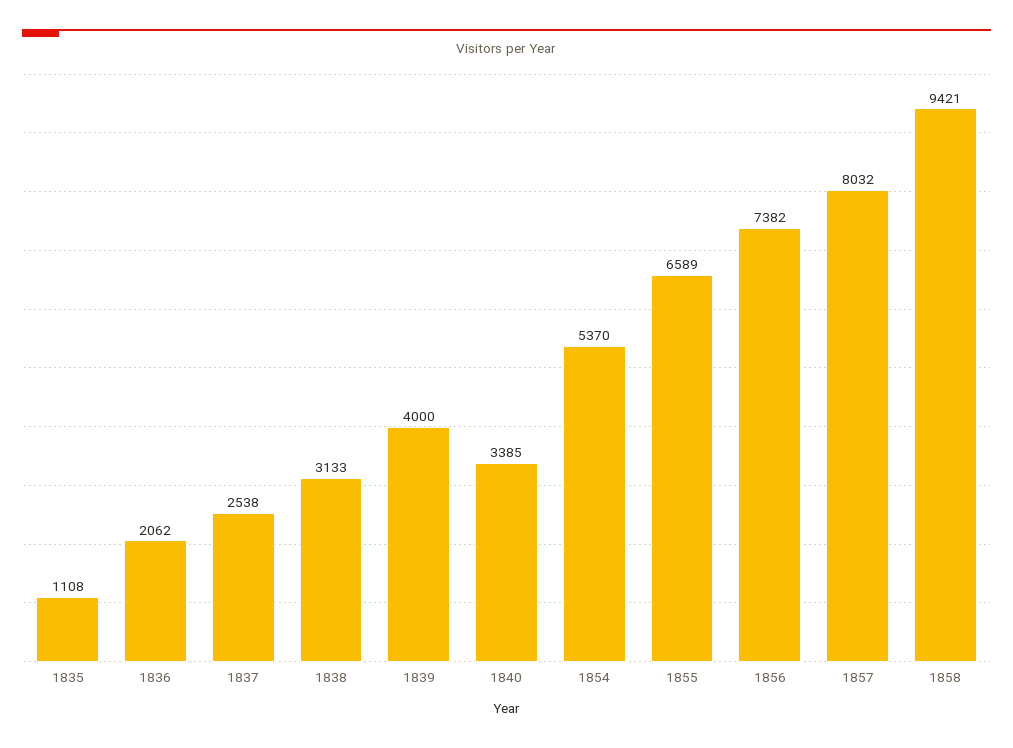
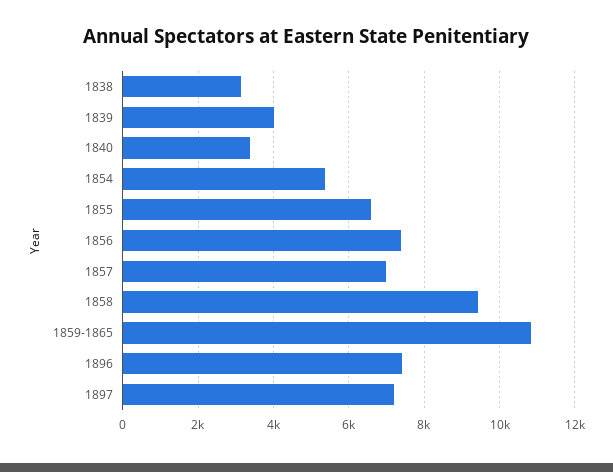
1835: 1108 -> none
1836: 2062 -> none
1837: 2538 -> none
1857: 8032 -> 7000
1859-1865: none -> 10800
1896: none -> 7400
1897: none -> 7200

